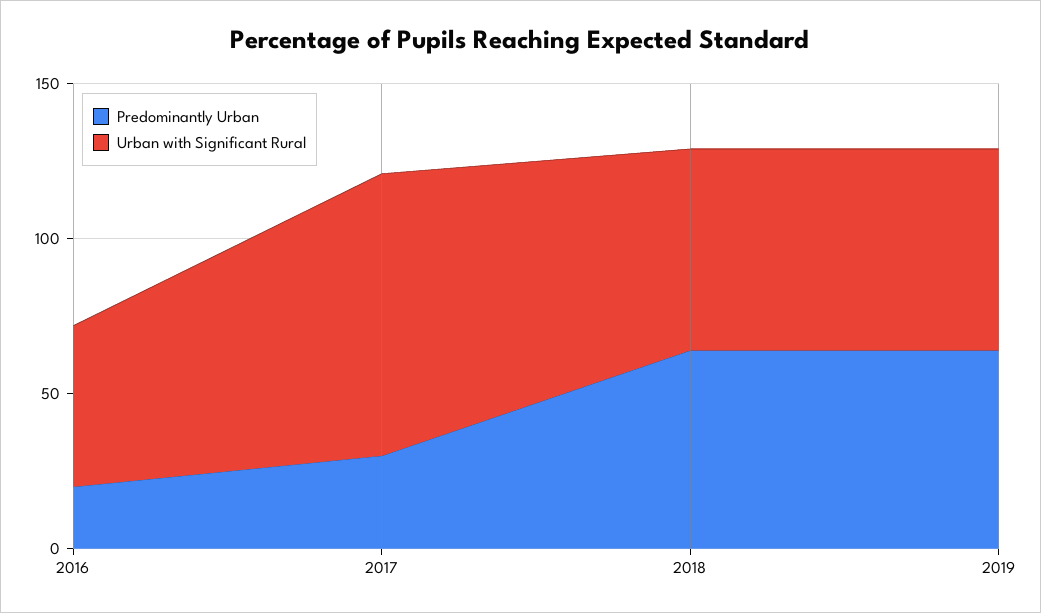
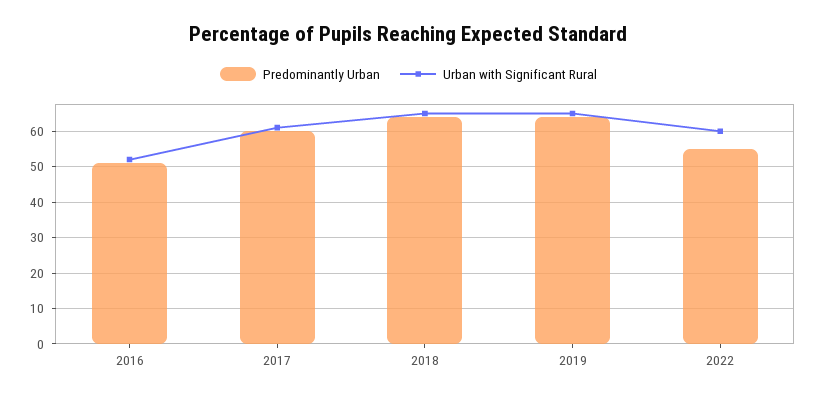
Predominantly Urban, 2016: 20 -> 50
Predominantly Urban, 2017: 30 -> 60
Urban with Significant Rural, 2017: 90 -> 60
Predominantly Urban, 2022: none -> 55
Urban with Significant Rural, 2022: none -> 60

